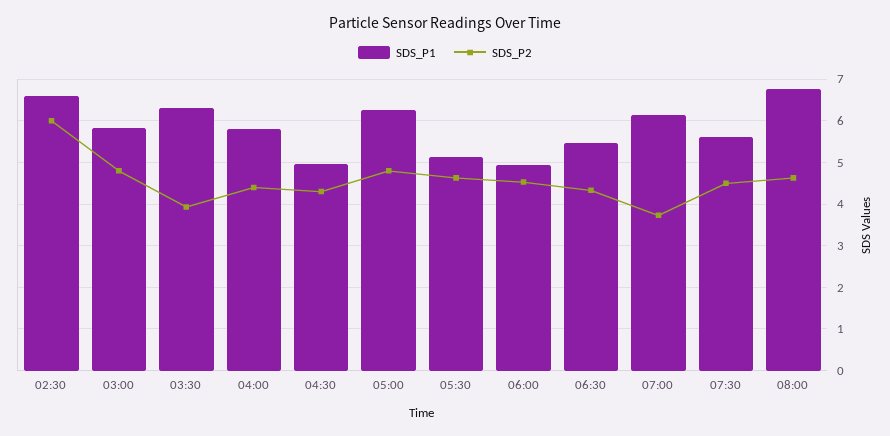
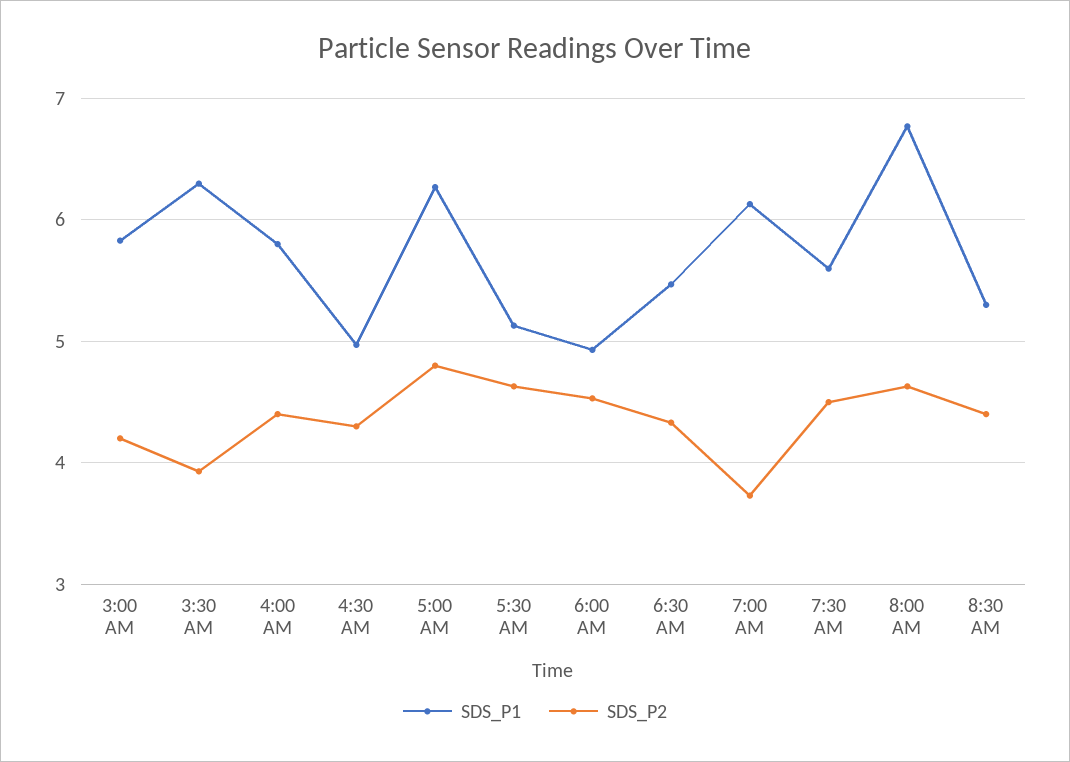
SDS_P1, 02:30: 6.6 -> none
SDS_P2, 02:30: 6 -> none
SDS_P2, 03:00: 4.8 -> 4.2
SDS_P1, 8:30 AM: none -> 5.3
SDS_P2, 8:30 AM: none -> 4.4

